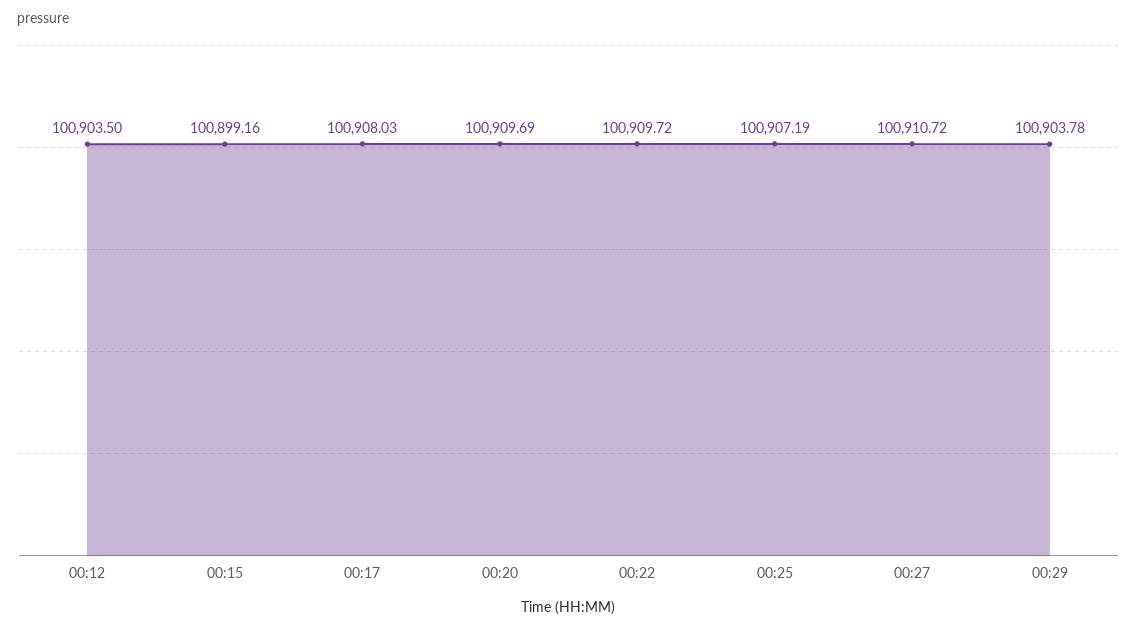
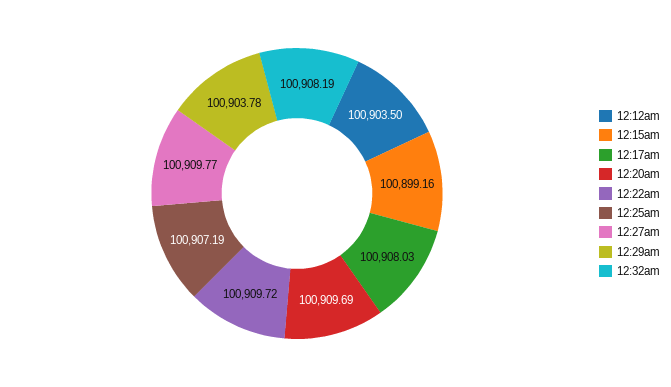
00:27: 100910.72 -> 100909.77
12:32am: none -> 100908.19

